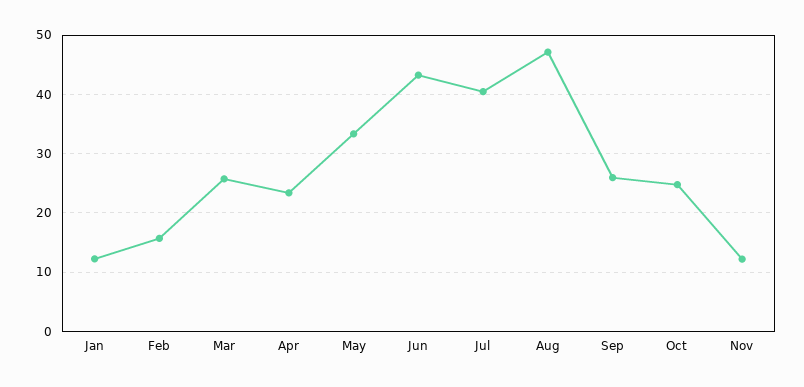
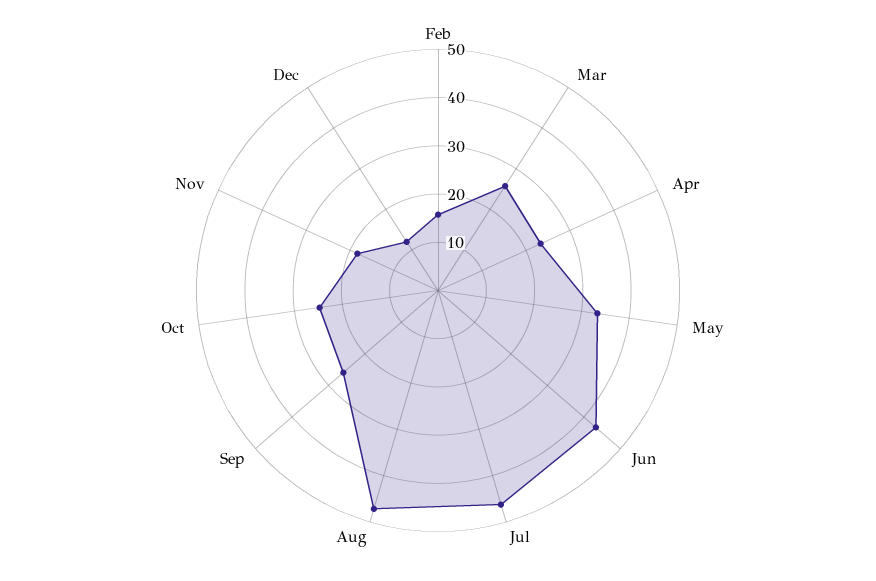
Jan: 12 -> none
Jul: 40 -> 46
Nov: 12 -> 18
Dec: none -> 12

